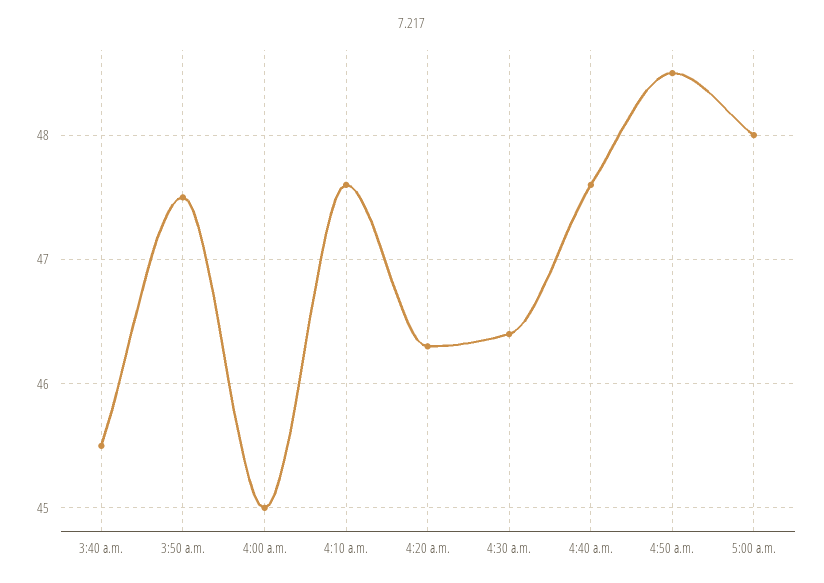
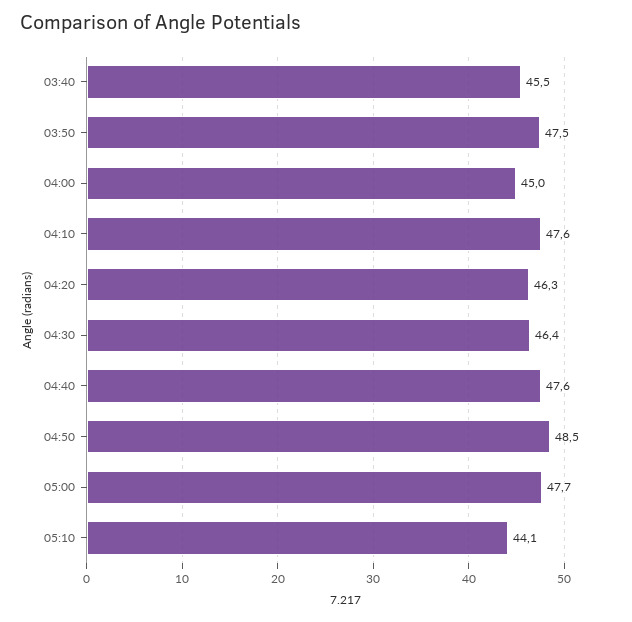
5:00 a.m.: 48 -> 47.7
05:10: none -> 44.1

